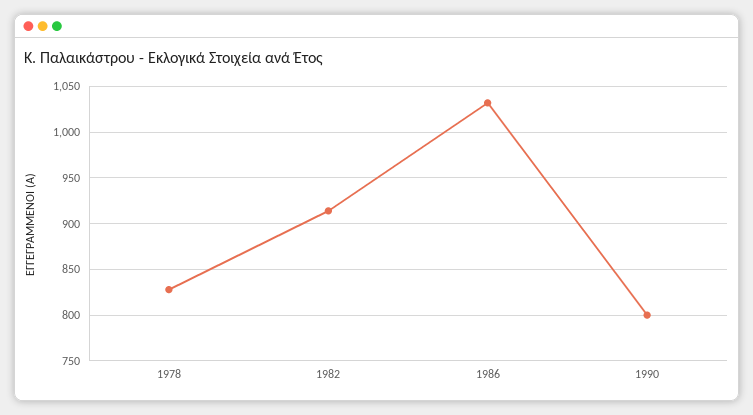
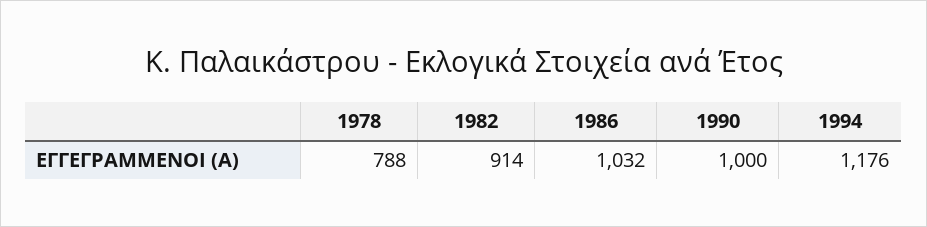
1978: 830 -> 788
1990: 800 -> 1000
1994: none -> 1176

